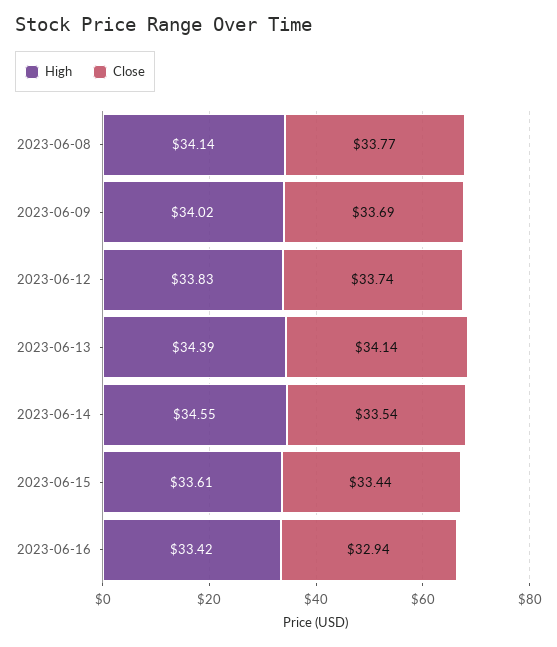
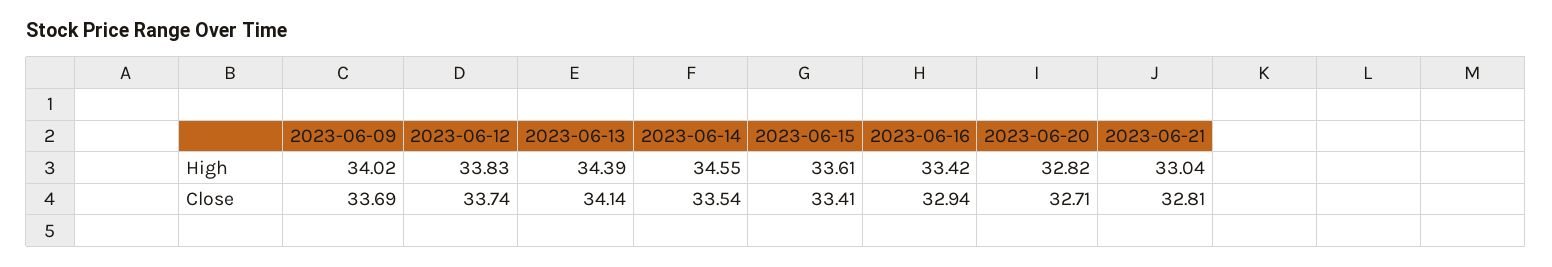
High, 2023-06-08: 34.14 -> none
Close, 2023-06-08: 33.77 -> none
Close, 2023-06-15: 33.44 -> 33.41
High, 2023-06-20: none -> 32.82
High, 2023-06-21: none -> 33.04
Close, 2023-06-20: none -> 32.71
Close, 2023-06-21: none -> 32.81

